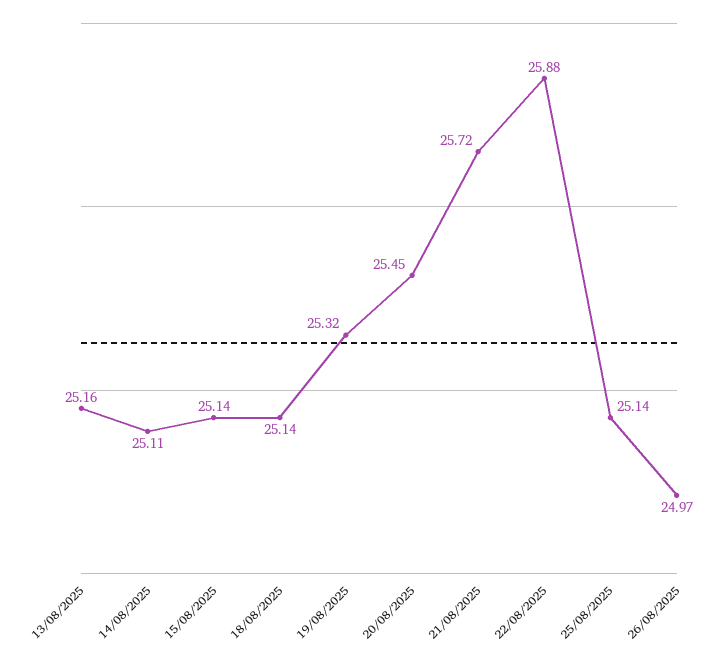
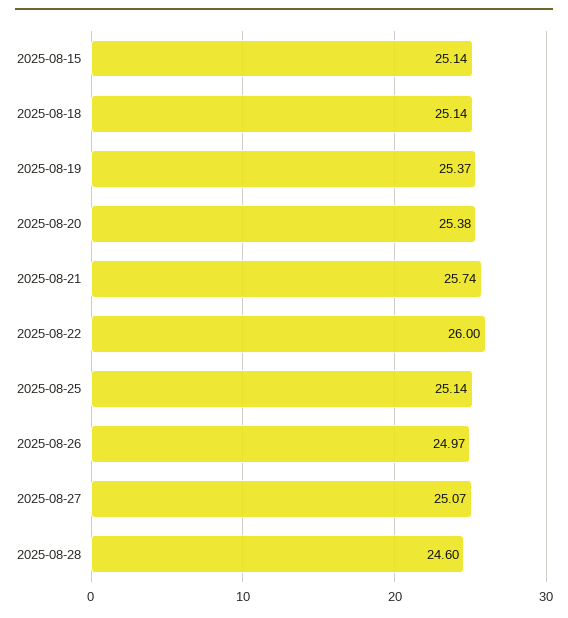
13/08/2025: 25.16 -> none
14/08/2025: 25.11 -> none
19/08/2025: 25.32 -> 25.37
20/08/2025: 25.45 -> 25.38
21/08/2025: 25.72 -> 25.74
22/08/2025: 25.88 -> 26
2025-08-27: none -> 25.07
2025-08-28: none -> 24.6

